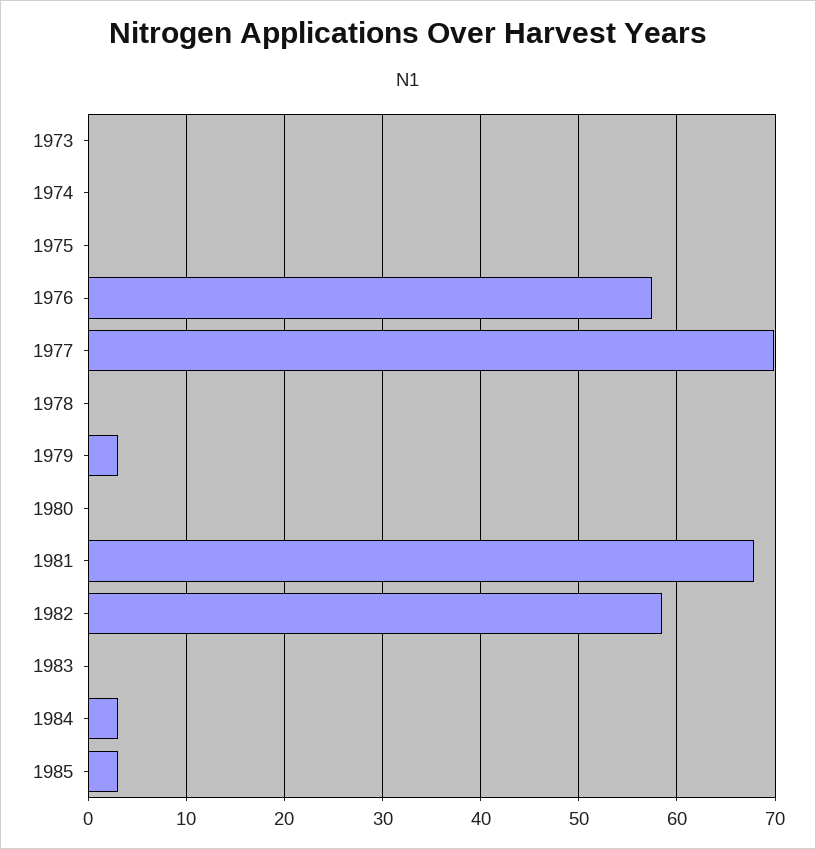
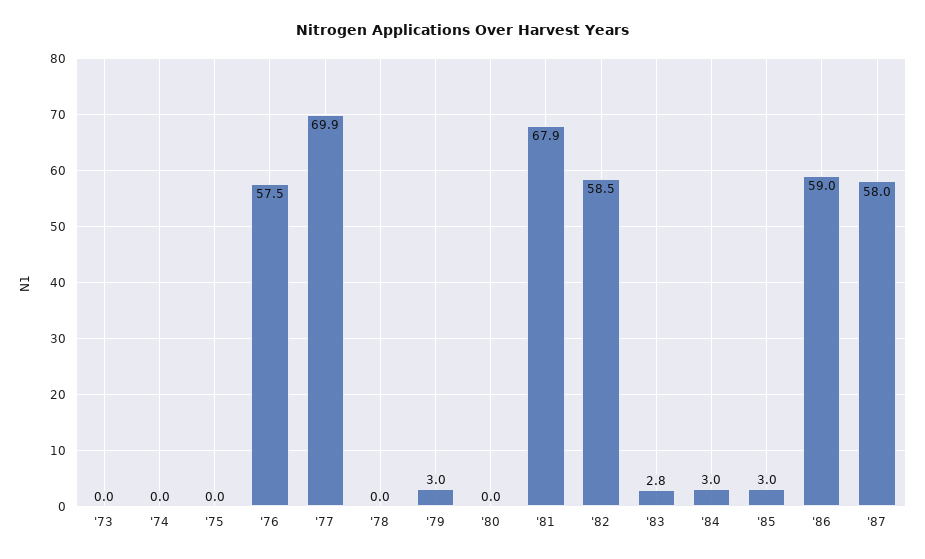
1983: 0 -> 2.8
'86: none -> 59
'87: none -> 58

